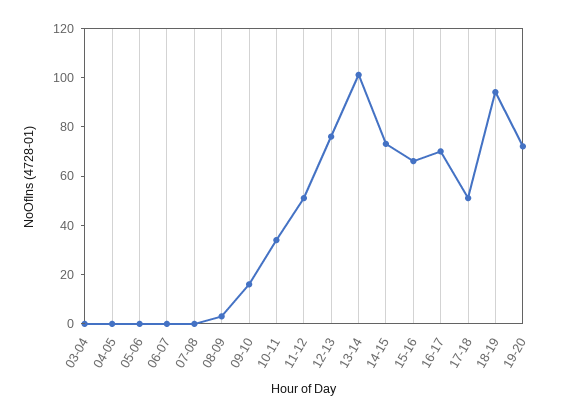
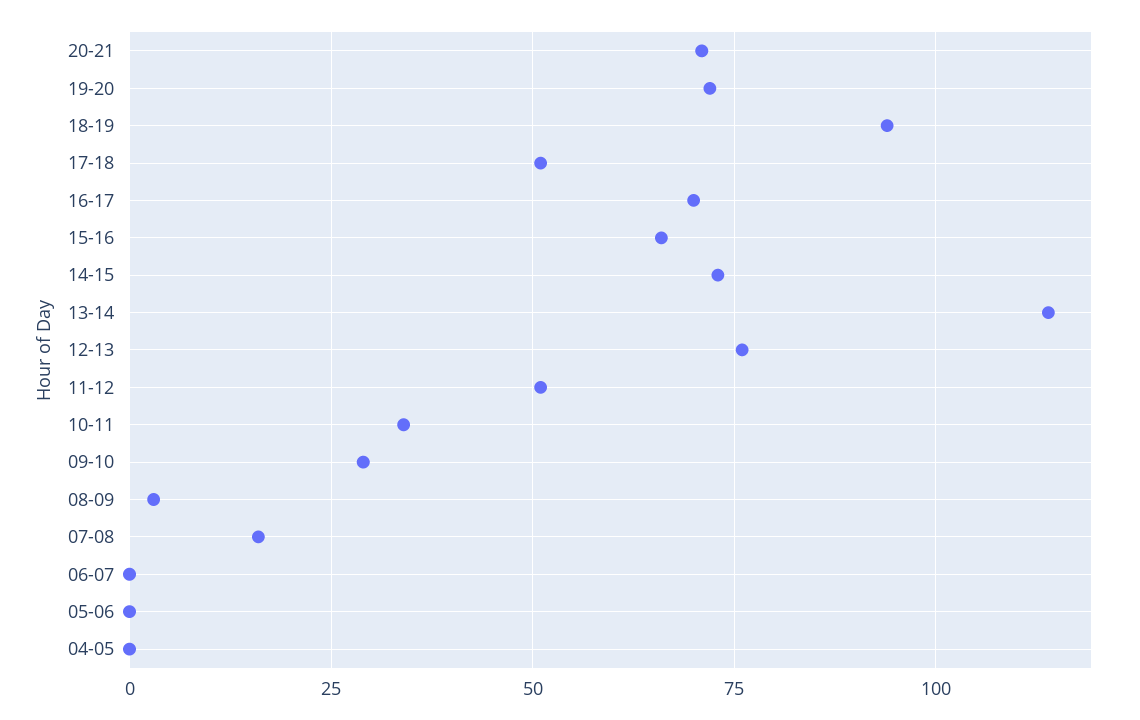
03-04: 0 -> none
07-08: 0 -> 15
09-10: 15 -> 30
13-14: 100 -> 115
20-21: none -> 70

